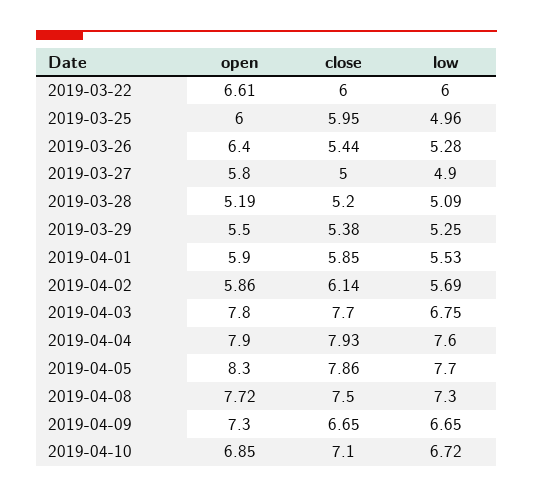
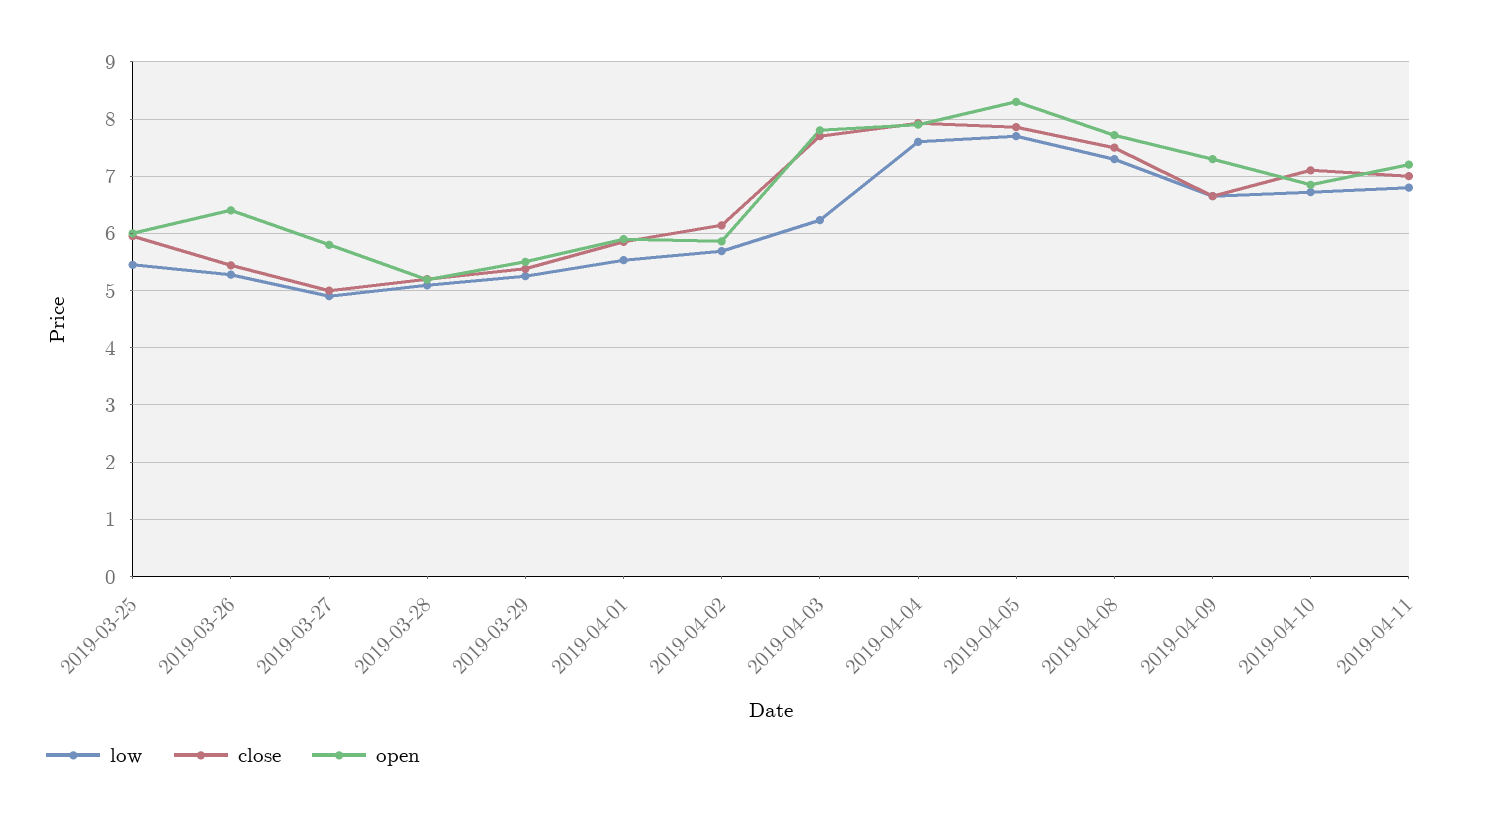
open, 2019-03-22: 6.61 -> none
close, 2019-03-22: 6 -> none
low, 2019-03-22: 6 -> none
low, 2019-03-25: 4.96 -> 5.4
low, 2019-04-03: 6.75 -> 6.2
low, 2019-04-11: none -> 6.8
close, 2019-04-11: none -> 7
open, 2019-04-11: none -> 7.2

